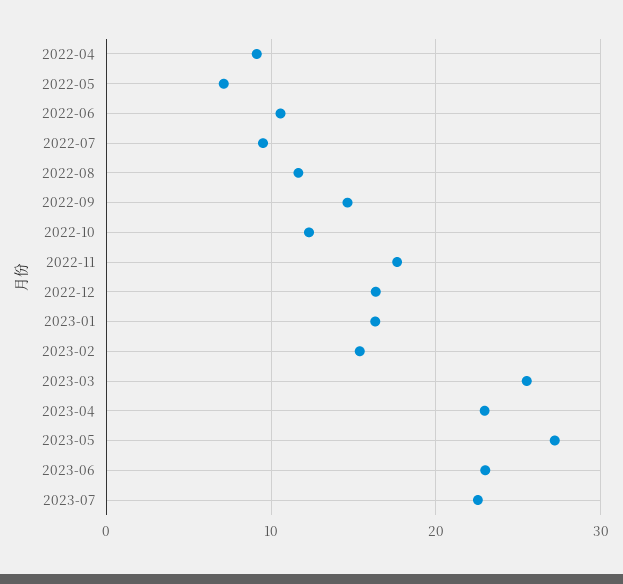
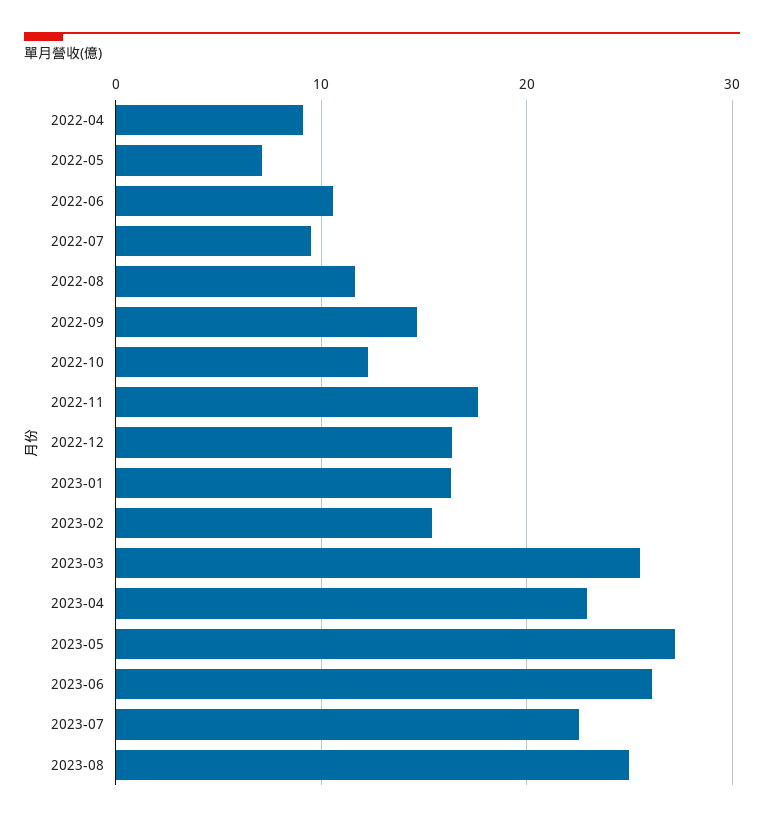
2023-06: 23 -> 26
2023-08: none -> 25

